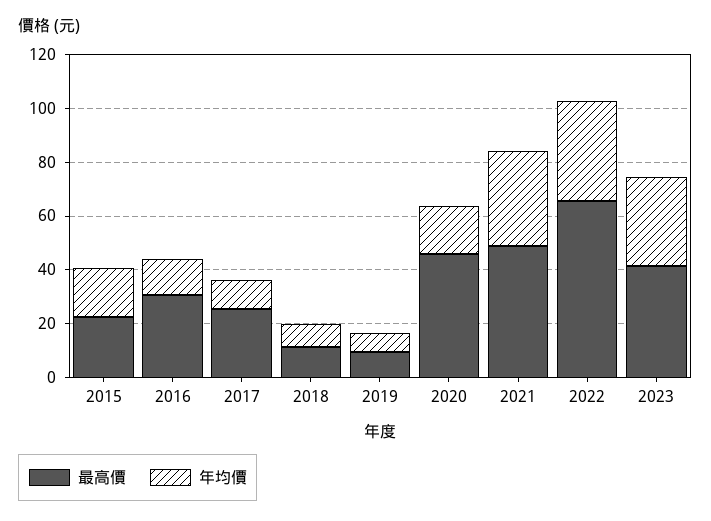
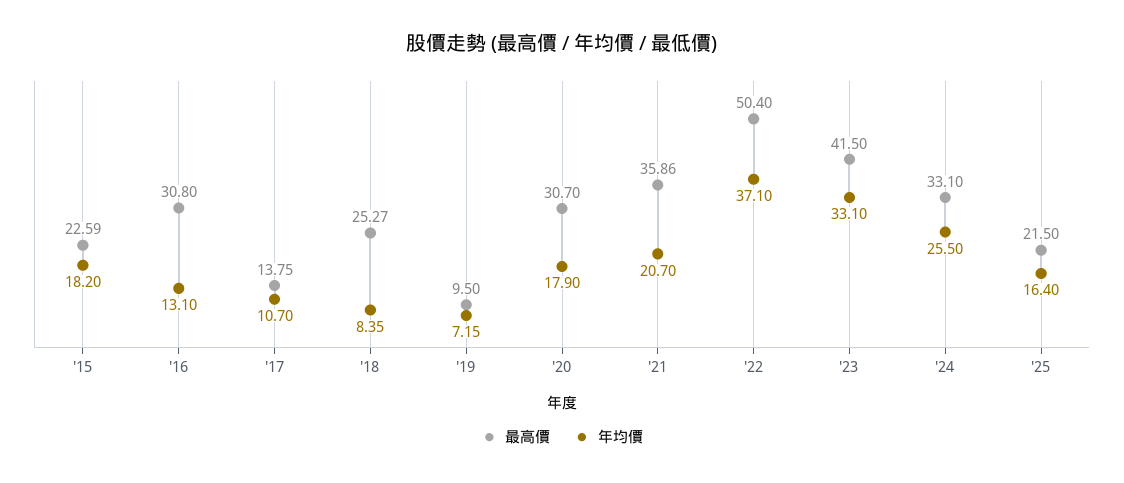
最高價, 2017: 25 -> 13.75
最高價, 2018: 10 -> 25.27
最高價, 2020: 45 -> 30.7
最高價, 2021: 50 -> 35.86
年均價, 2021: 35 -> 20.7
最高價, 2022: 65 -> 50.4
最高價, '24: none -> 33.1
年均價, '24: none -> 25.5
最高價, '25: none -> 21.5
年均價, '25: none -> 16.4

